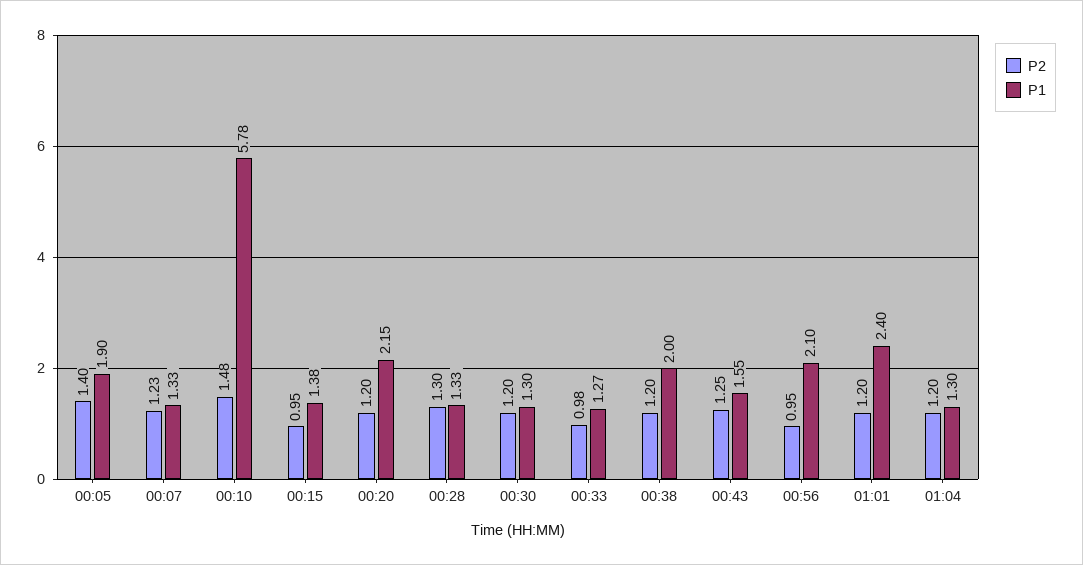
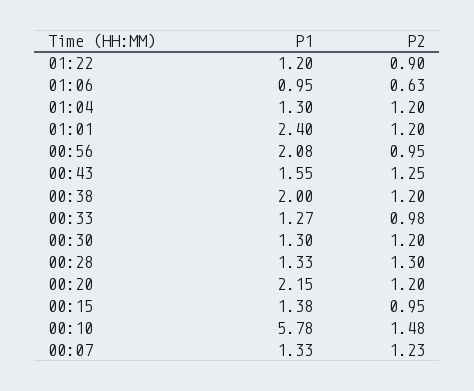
P2, 00:05: 1.4 -> none
P1, 00:05: 1.9 -> none
P1, 00:56: 2.1 -> 2.08
P1, 01:22: none -> 1.2
P2, 01:22: none -> 0.9
P1, 01:06: none -> 0.95
P2, 01:06: none -> 0.63

